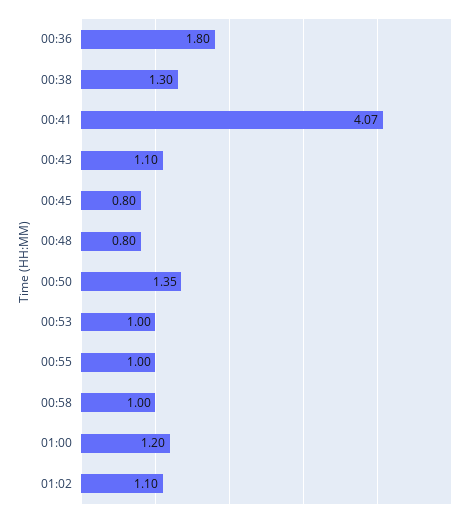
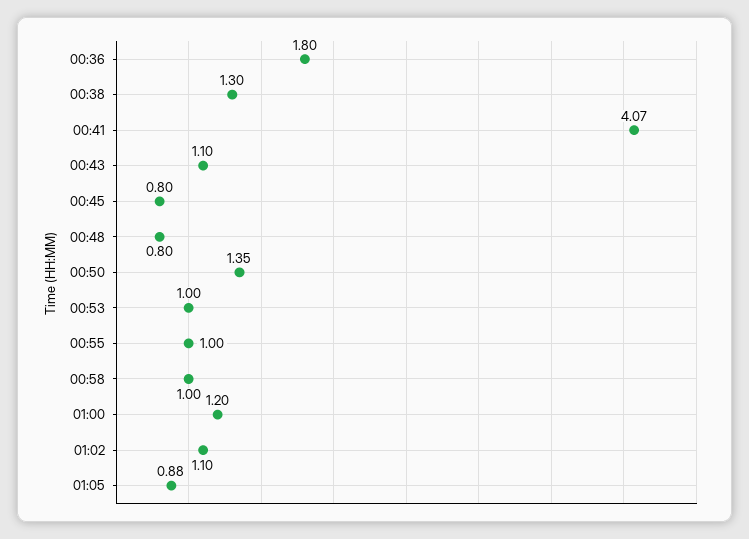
01:05: none -> 0.88

